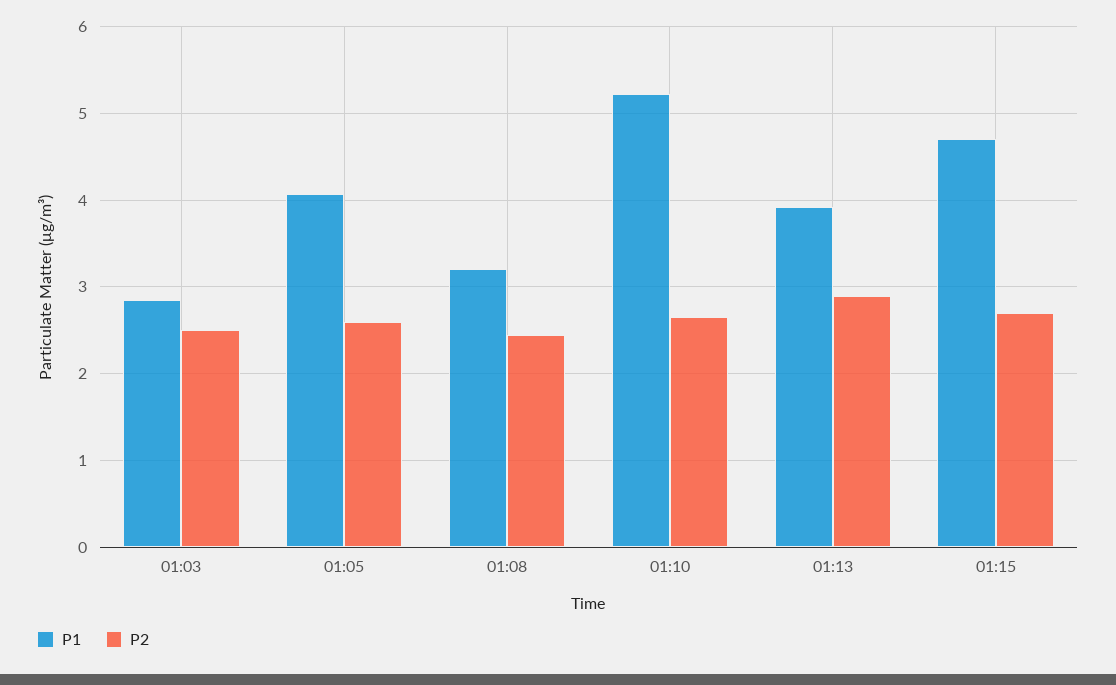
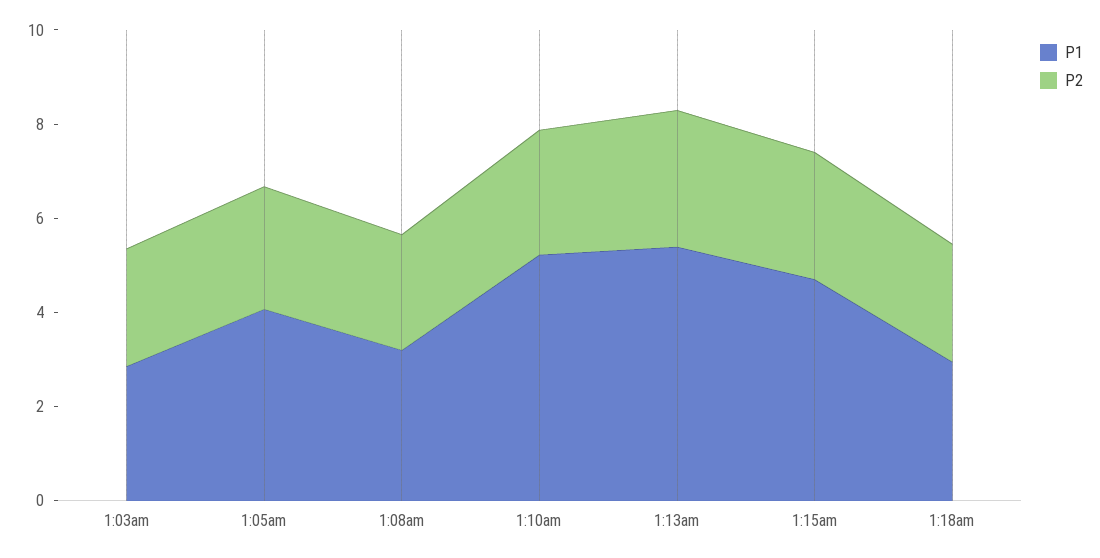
P1, 01:13: 3.9 -> 5.5
P1, 1:18am: none -> 3
P2, 1:18am: none -> 2.5

